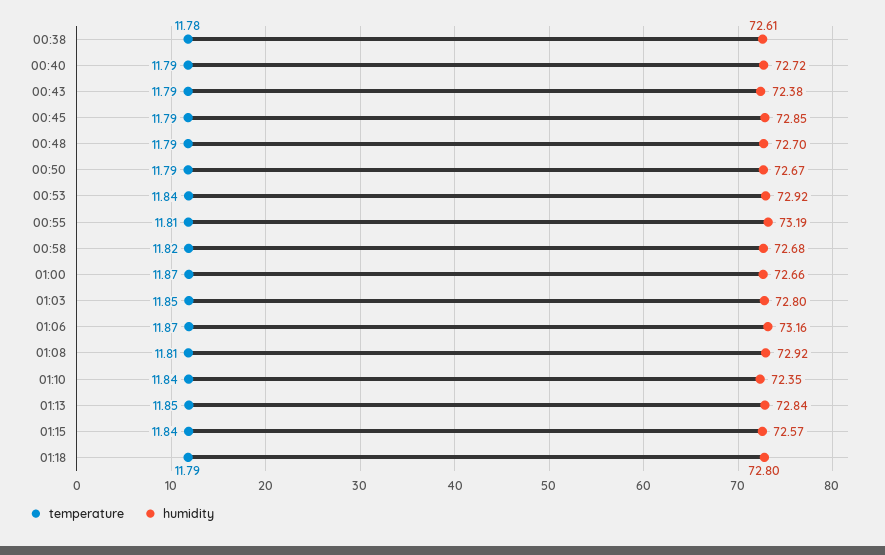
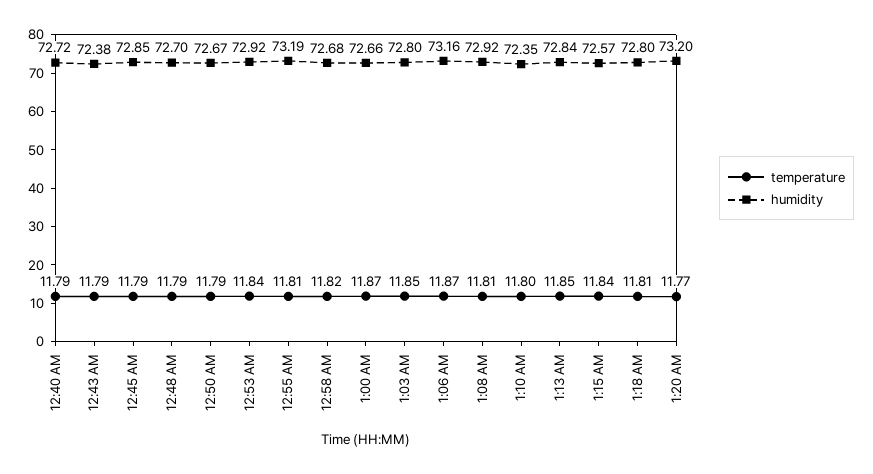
temperature, 00:38: 11.78 -> none
humidity, 00:38: 72.61 -> none
temperature, 01:10: 11.84 -> 11.8
temperature, 01:18: 11.79 -> 11.81
temperature, 1:20 AM: none -> 11.77
humidity, 1:20 AM: none -> 73.2

